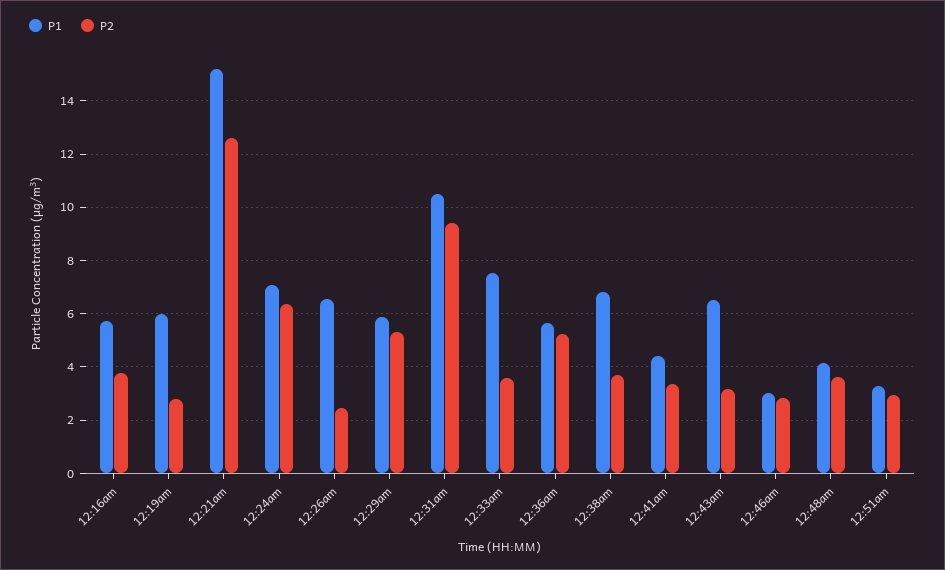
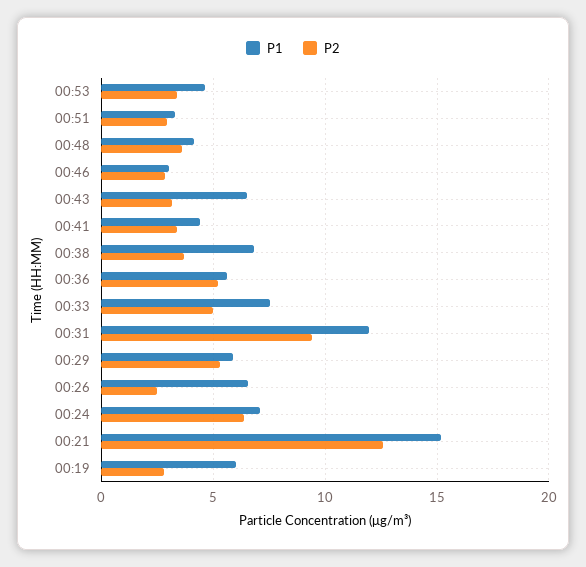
P1, 12:16am: 5.75 -> none
P2, 12:16am: 3.75 -> none
P1, 12:31am: 10.5 -> 12
P2, 12:33am: 3.5 -> 5
P1, 00:53: none -> 4.5
P2, 00:53: none -> 3.5

